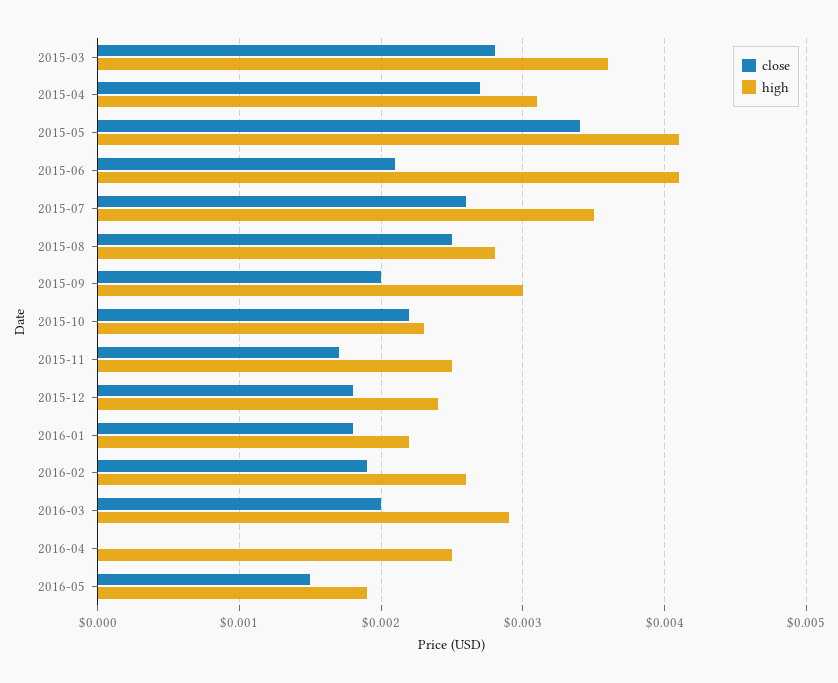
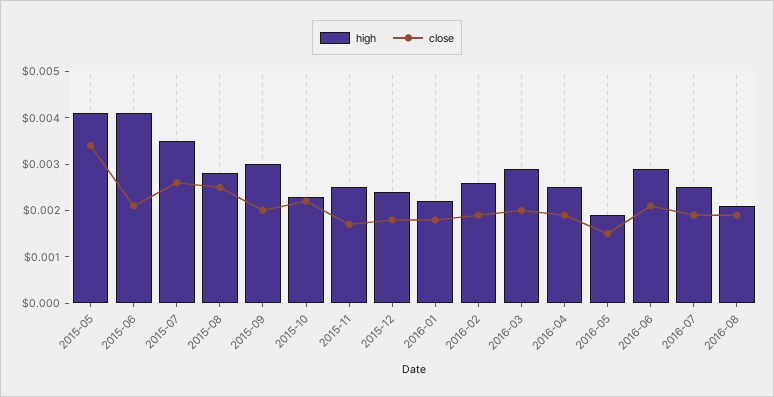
close, 2015-03: 0.0028 -> none
high, 2015-03: 0.0036 -> none
close, 2015-04: 0.0027 -> none
high, 2015-04: 0.0031 -> none
close, 2016-04: 0 -> 0.002
high, 2016-06: none -> 0.003
close, 2016-06: none -> 0.002
high, 2016-07: none -> 0.0025
close, 2016-07: none -> 0.002
high, 2016-08: none -> 0.002
close, 2016-08: none -> 0.002

